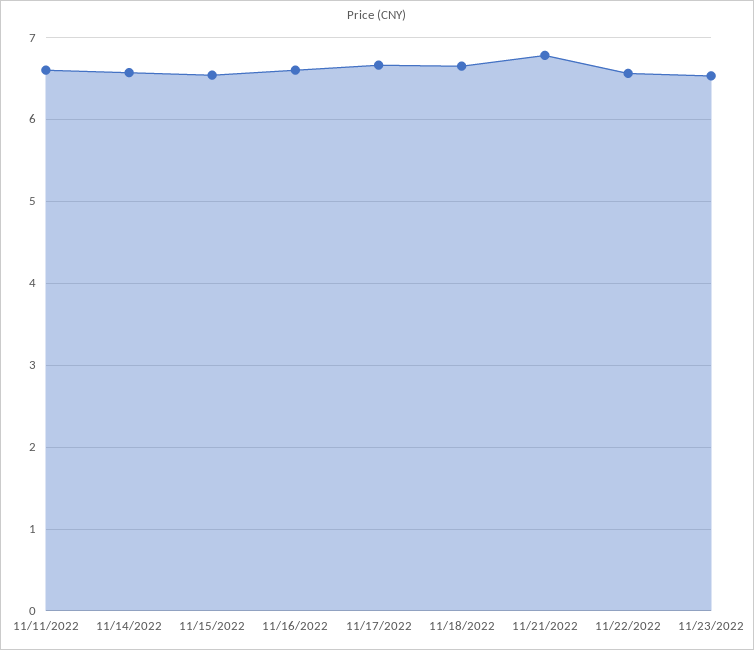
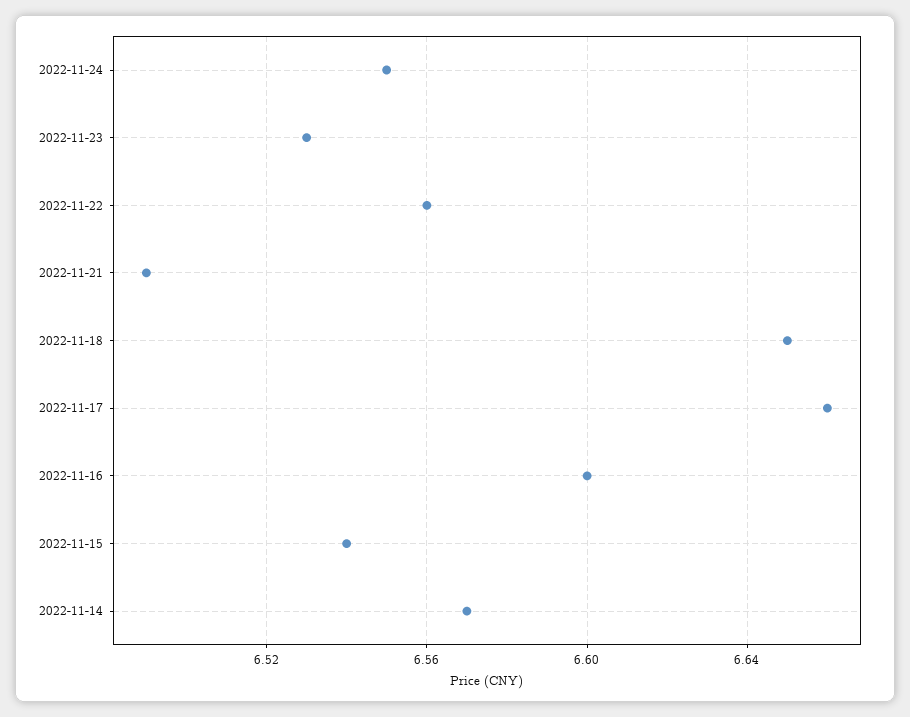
11/11/2022: 6.6 -> none
11/21/2022: 6.8 -> 6.49
2022-11-24: none -> 6.55

